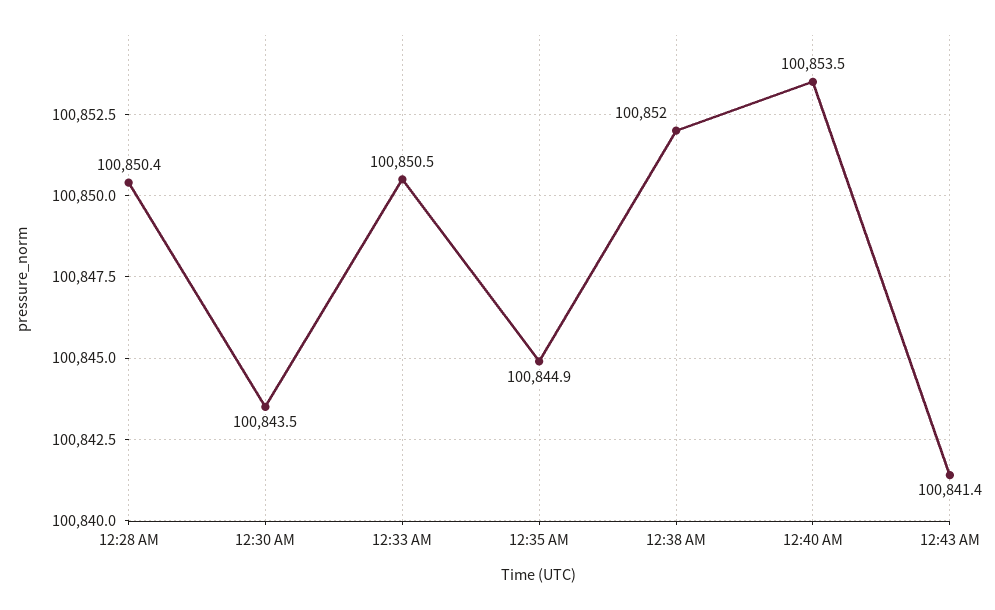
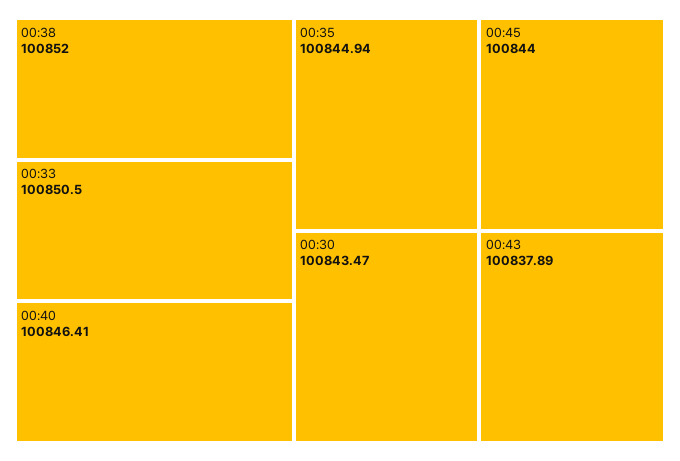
12:28 AM: 100850.4 -> none
12:40 AM: 100853.5 -> 100846.41
12:43 AM: 100841.4 -> 100837.89
00:45: none -> 100844

